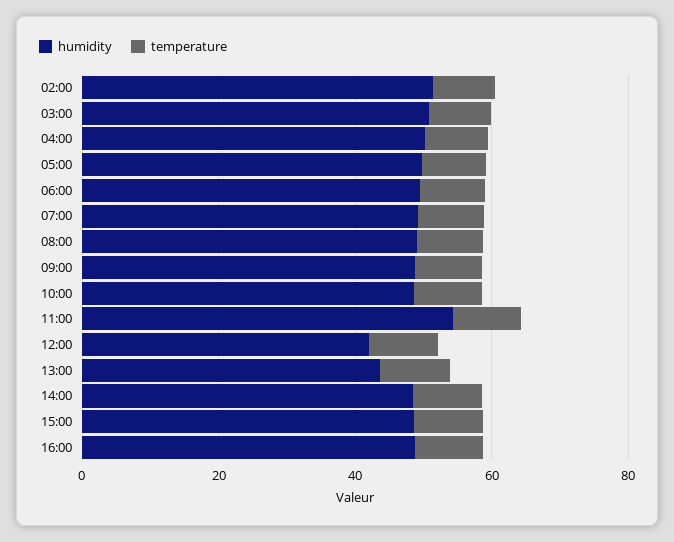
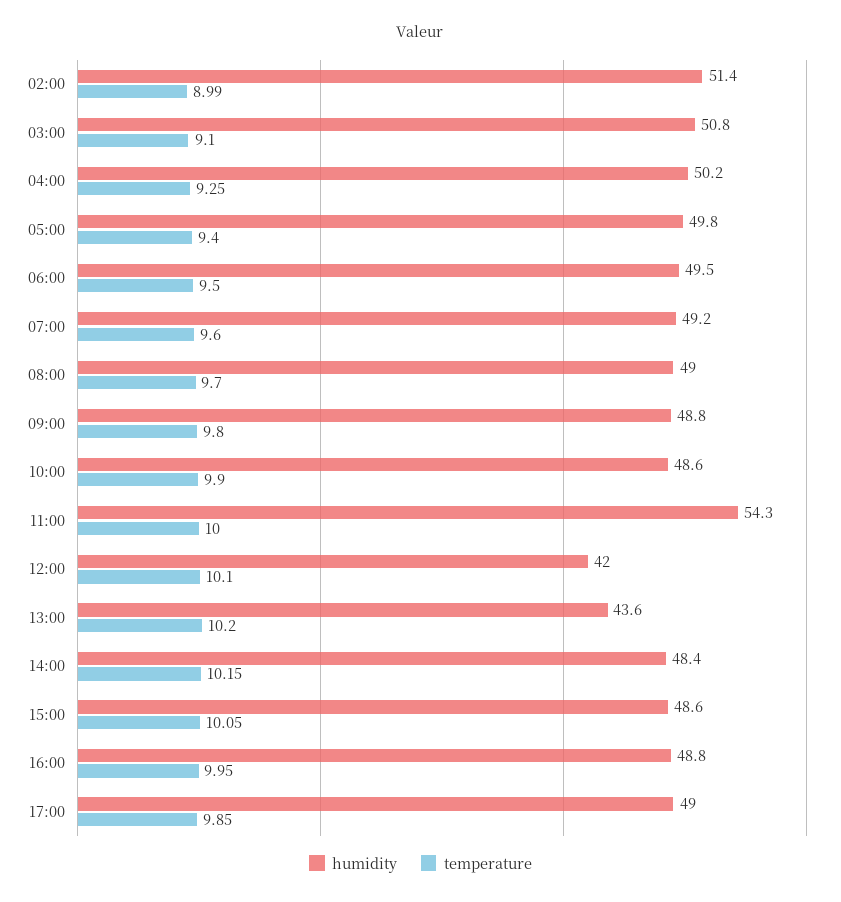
humidity, 17:00: none -> 49
temperature, 17:00: none -> 9.85

